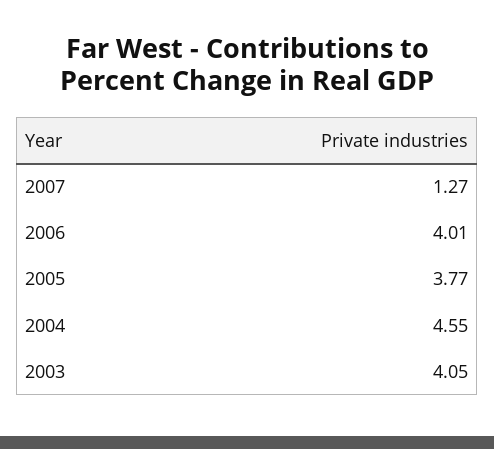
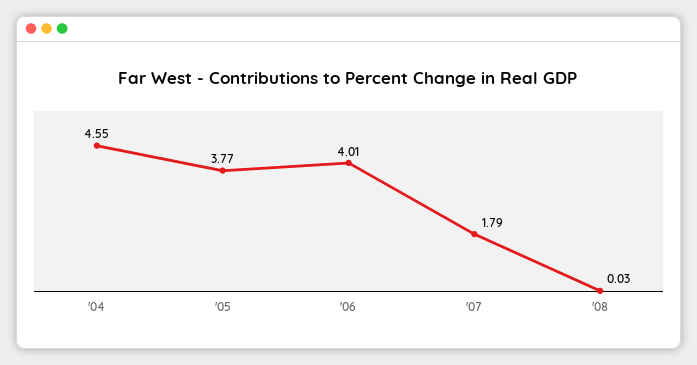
2007: 1.27 -> 1.79
2003: 4.05 -> none
'08: none -> 0.03

